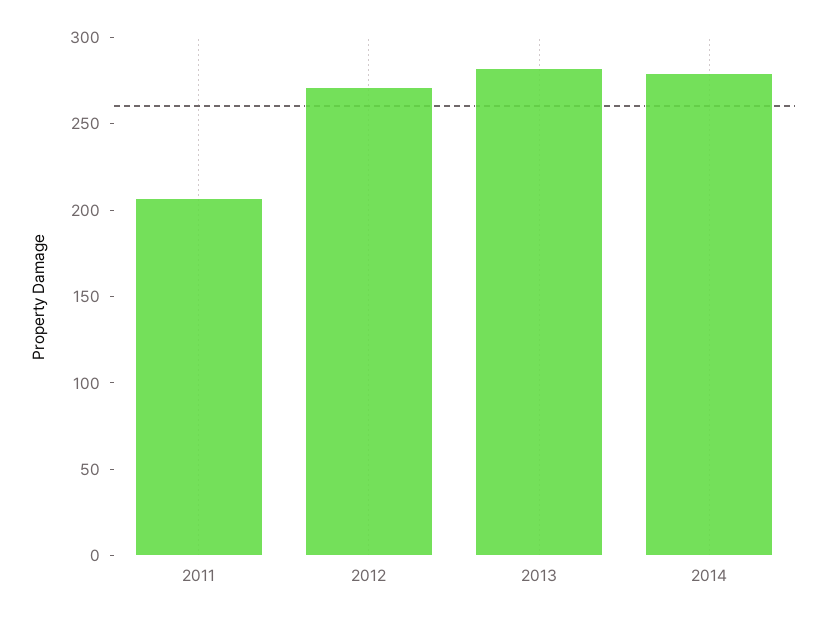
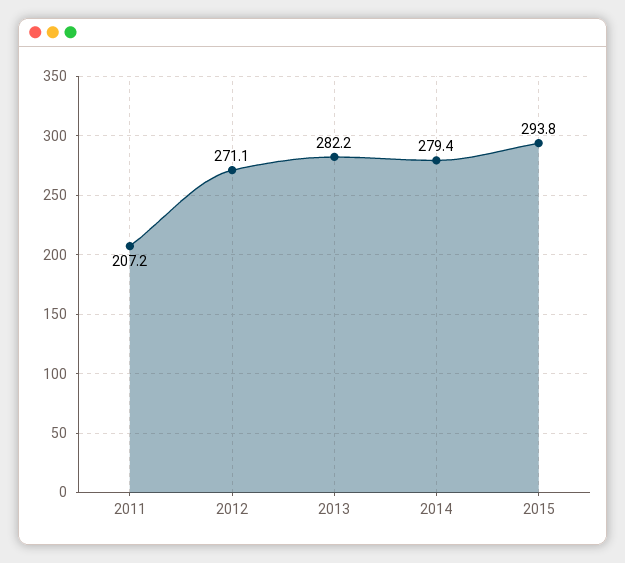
2015: none -> 293.8

